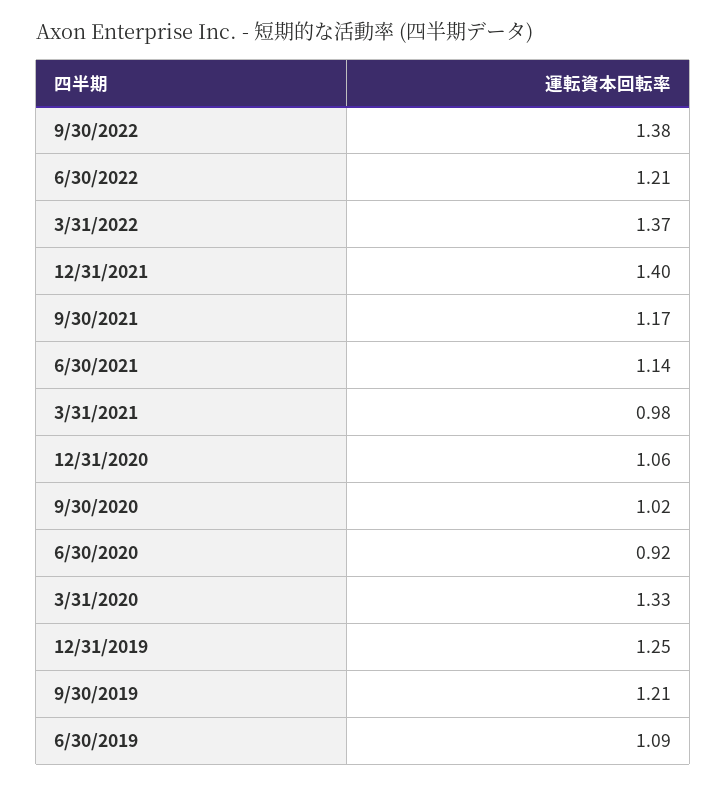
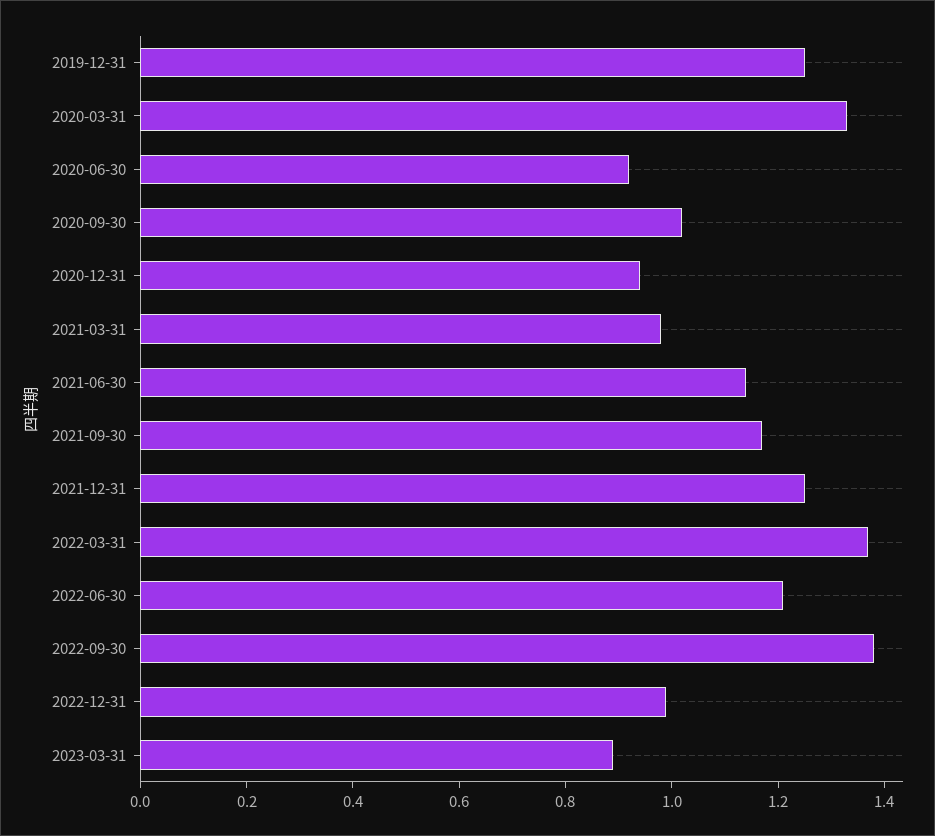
12/31/2021: 1.4 -> 1.25
12/31/2020: 1.06 -> 0.95
9/30/2019: 1.21 -> none
6/30/2019: 1.09 -> none
2022-12-31: none -> 1
2023-03-31: none -> 0.9

